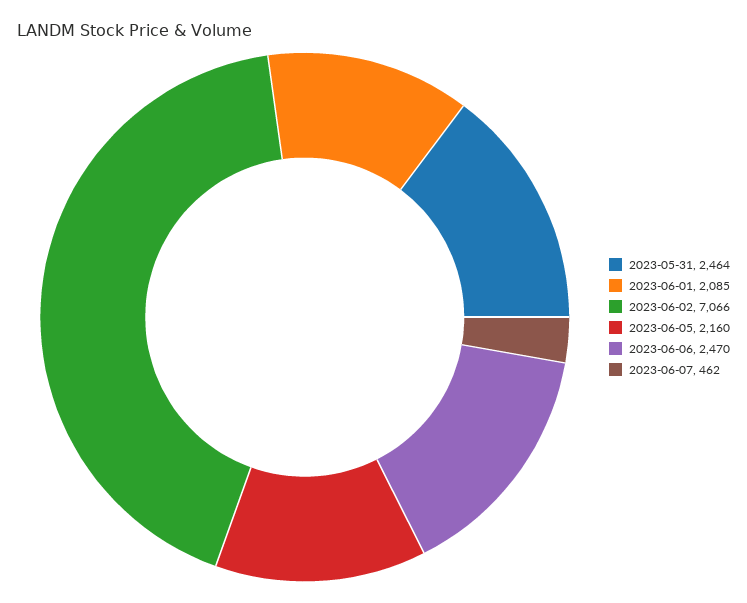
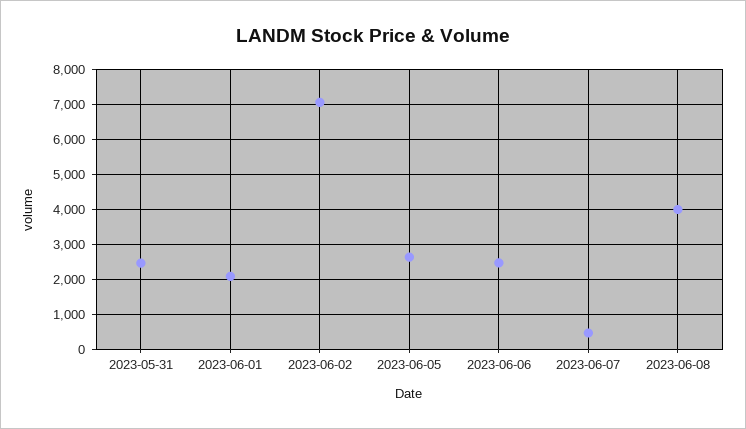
2023-06-05: 2160 -> 2600
2023-06-08: none -> 4000

